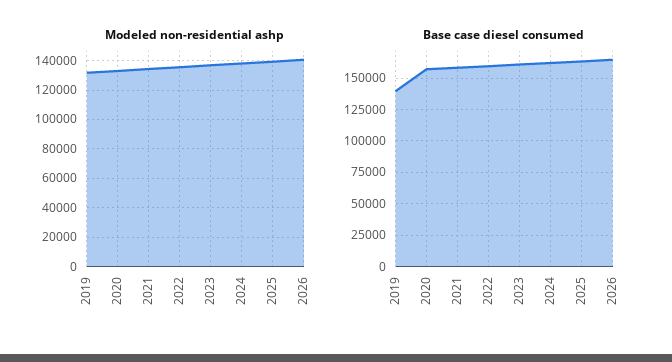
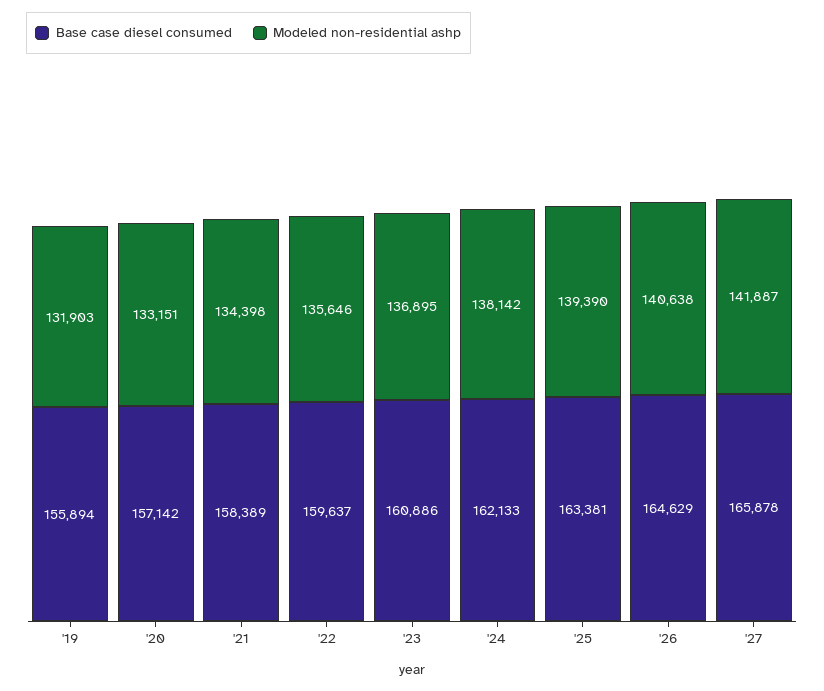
Base case diesel consumed, 2019: 140000 -> 155894
Base case diesel consumed, '27: none -> 165878
Modeled non-residential ashp, '27: none -> 141887

